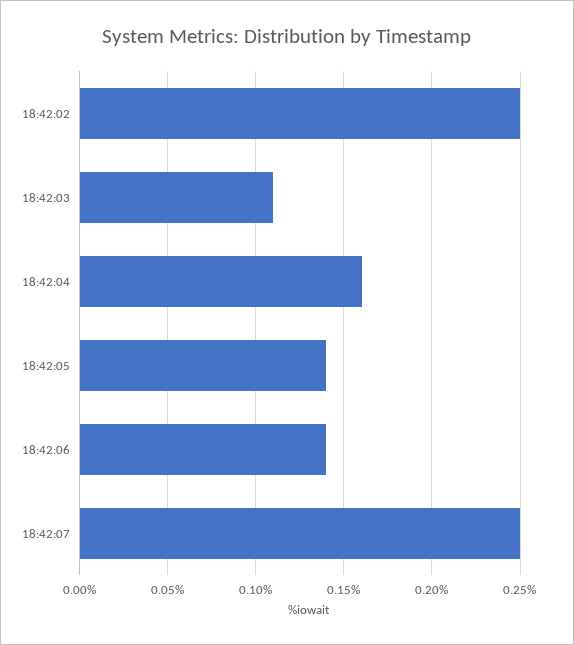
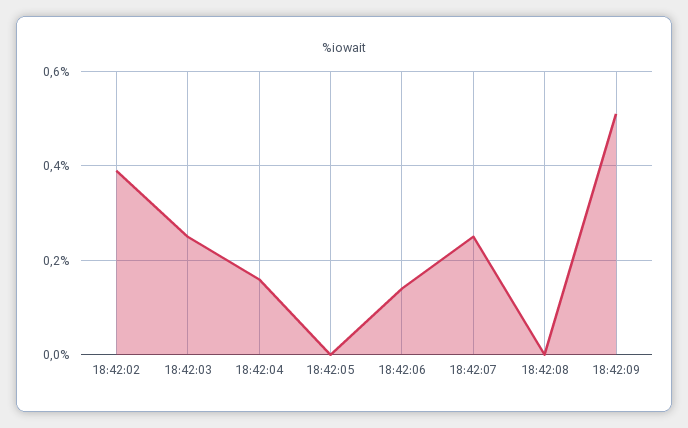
18:42:02: 0.25 -> 0.4
18:42:03: 0.11 -> 0.25
18:42:05: 0.14 -> 0
18:42:08: none -> 0
18:42:09: none -> 0.5

